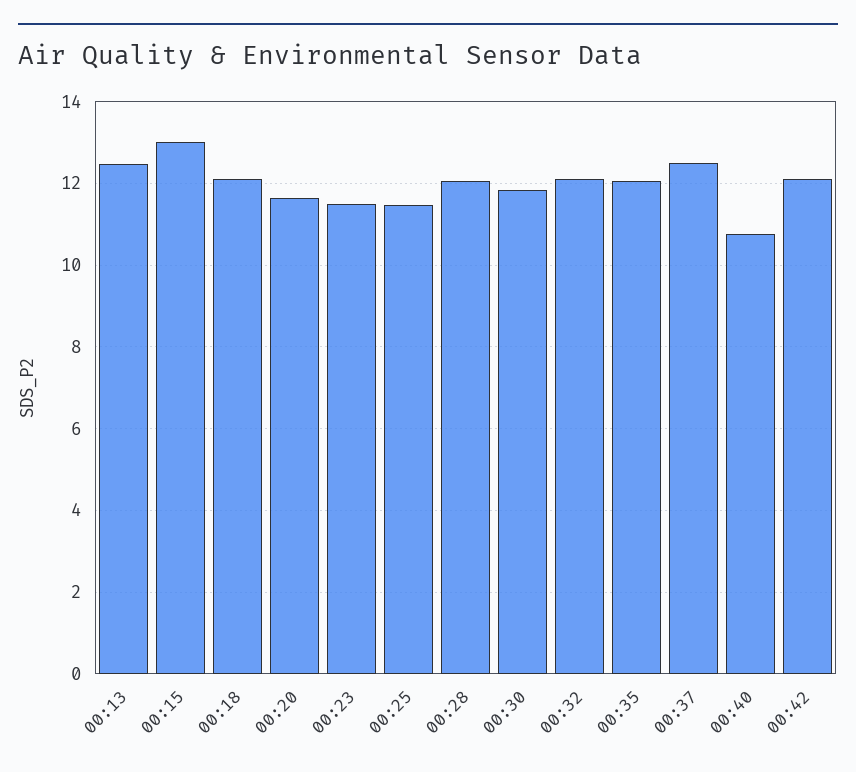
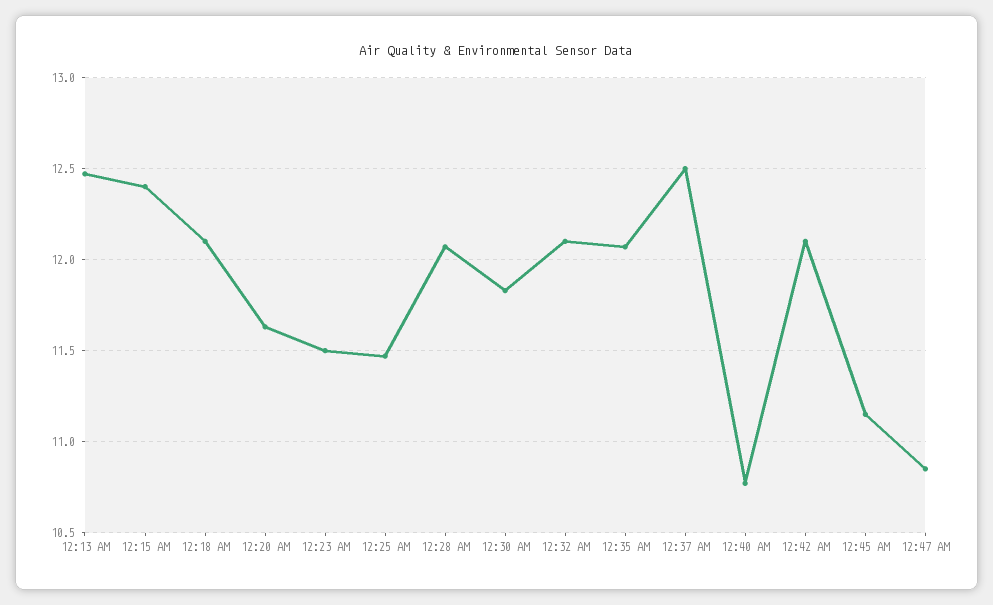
00:15: 13 -> 12.4
12:45 AM: none -> 11.15
12:47 AM: none -> 10.85

